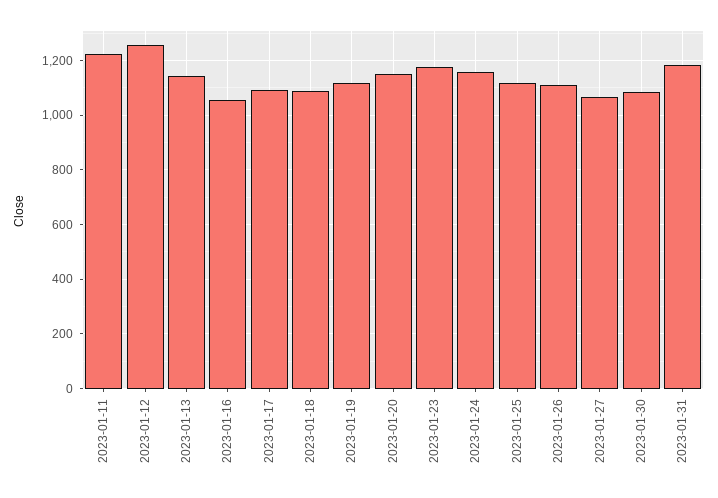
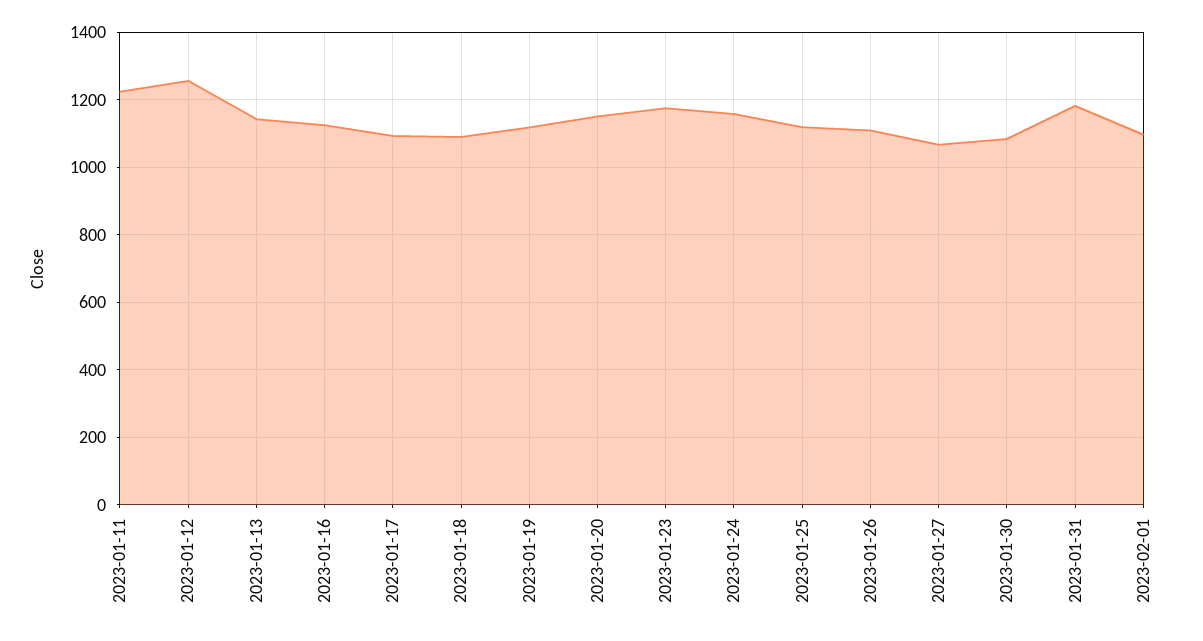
2023-01-16: 1050 -> 1120
2023-02-01: none -> 1100

